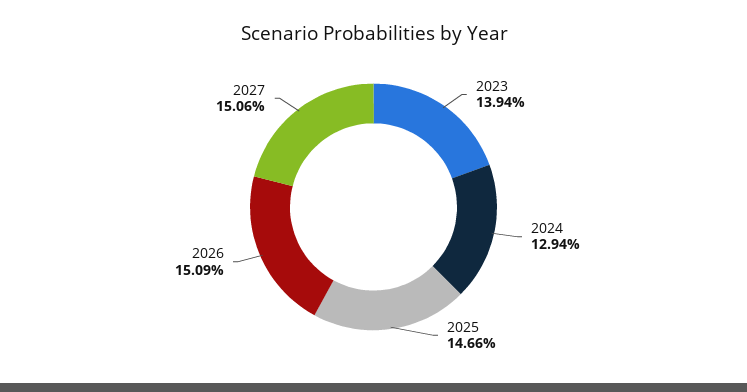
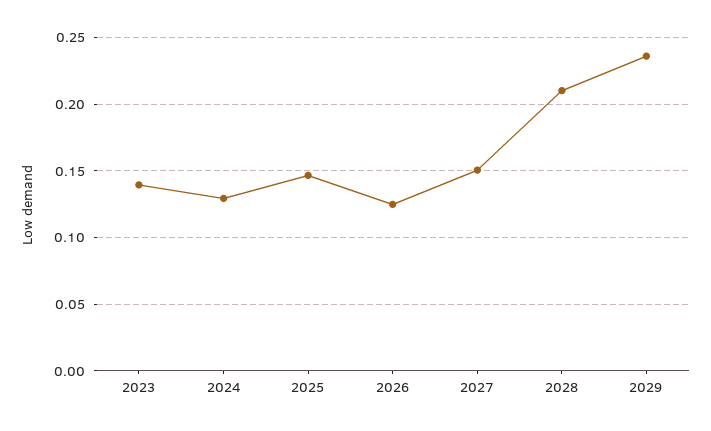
2026: 0.1509 -> 0.125
2028: none -> 0.21
2029: none -> 0.235

